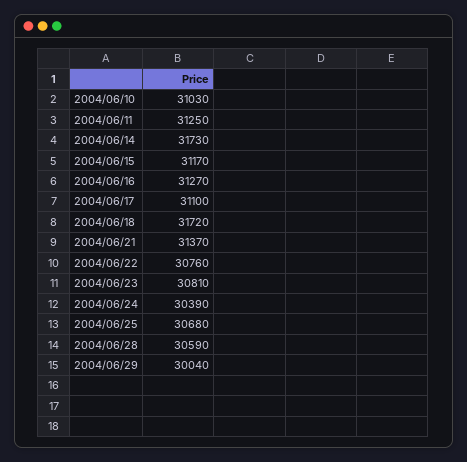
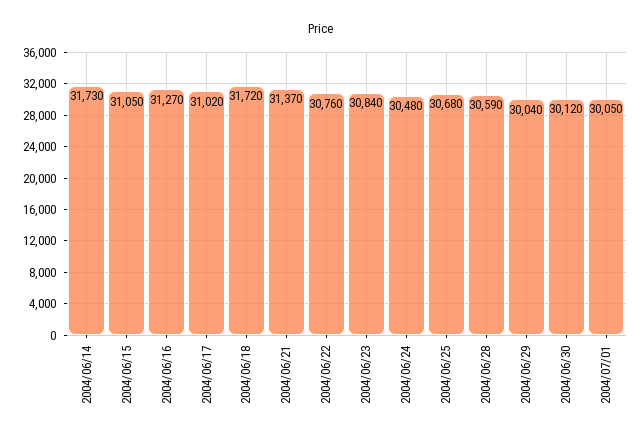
2004/06/10: 31030 -> none
2004/06/11: 31250 -> none
2004/06/15: 31170 -> 31050
2004/06/17: 31100 -> 31020
2004/06/23: 30810 -> 30840
2004/06/24: 30390 -> 30480
2004/06/30: none -> 30120
2004/07/01: none -> 30050

